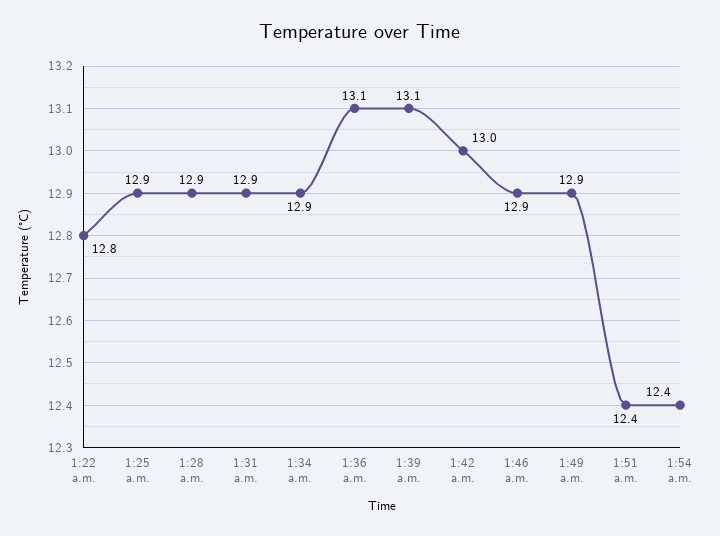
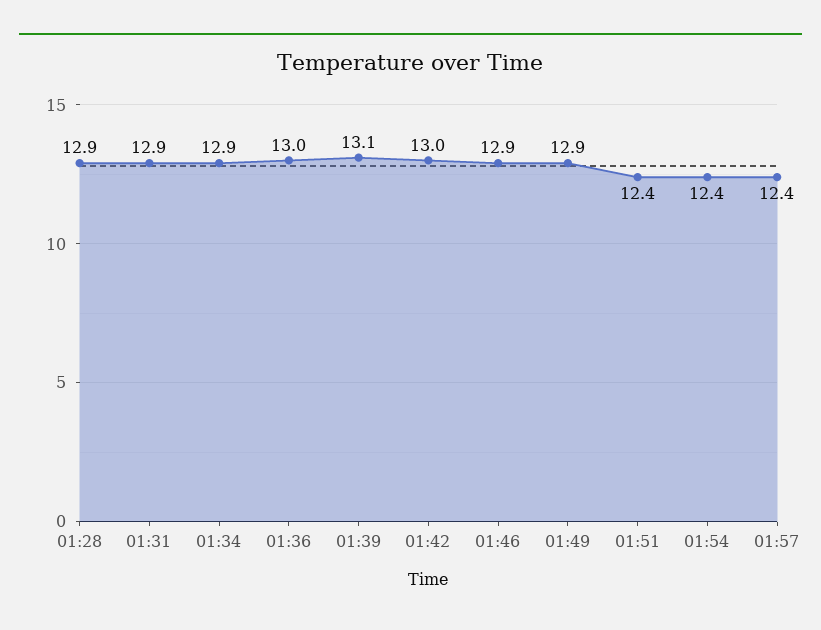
1:22 a.m.: 12.8 -> none
1:25 a.m.: 12.9 -> none
1:36 a.m.: 13.1 -> 13
01:57: none -> 12.4

